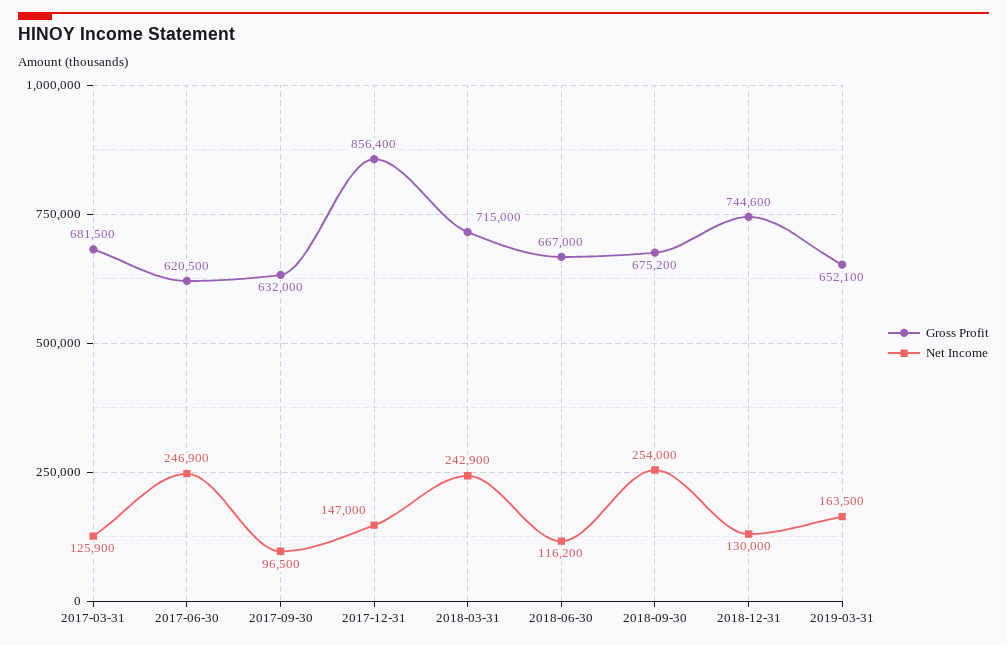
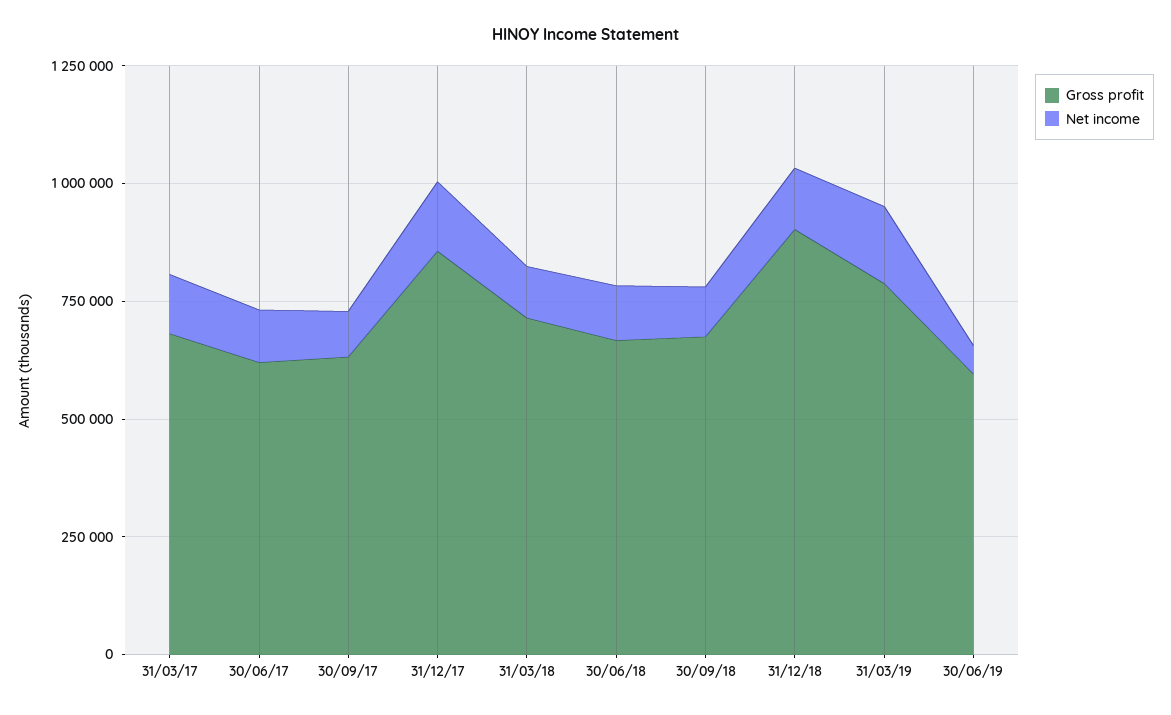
Net Income, 2017-06-30: 246900 -> 100000
Net Income, 2018-03-31: 242900 -> 100000
Net Income, 2018-09-30: 254000 -> 100000
Gross Profit, 2018-12-31: 744600 -> 900000
Gross Profit, 2019-03-31: 652100 -> 800000
Gross Profit, 30/06/19: none -> 600000
Net Income, 30/06/19: none -> 50000

